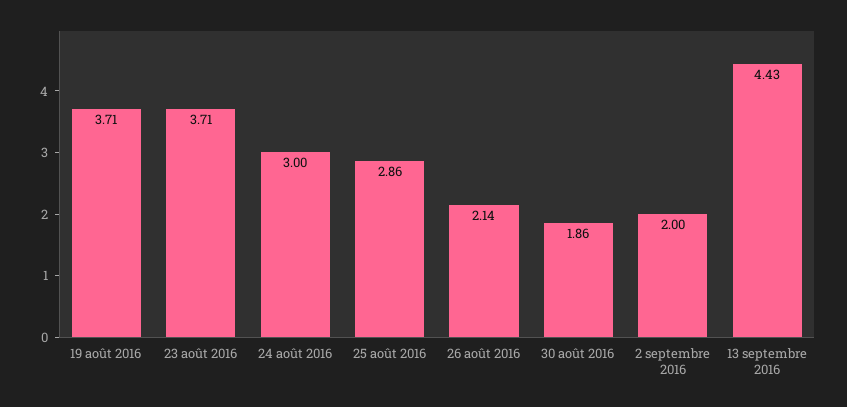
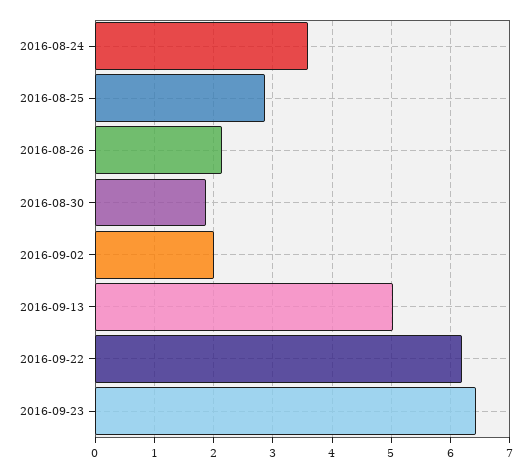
19 août 2016: 3.71 -> none
23 août 2016: 3.71 -> none
24 août 2016: 3 -> 3.6
13 septembre 2016: 4.43 -> 5
2016-09-22: none -> 6.2
2016-09-23: none -> 6.4

